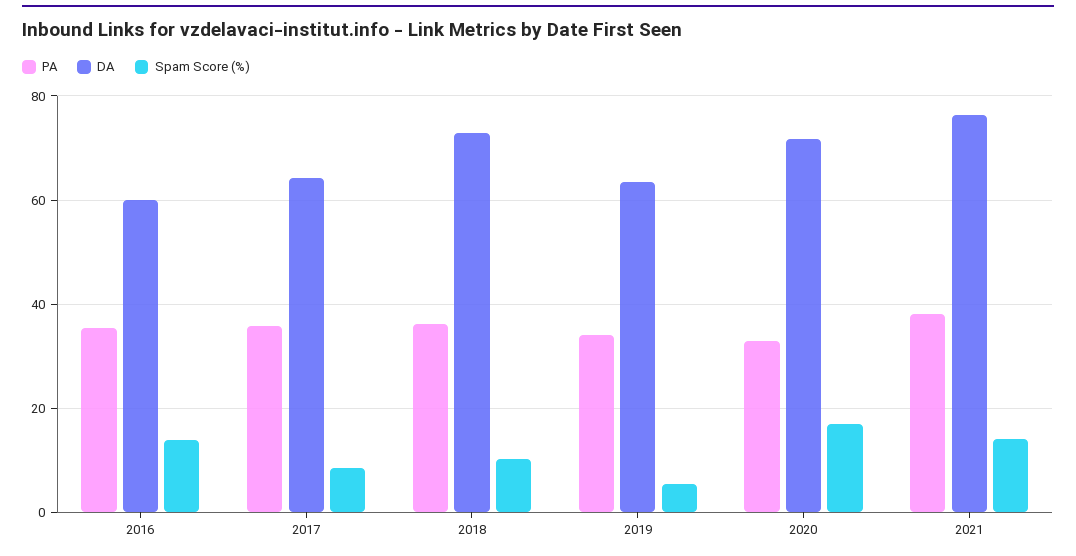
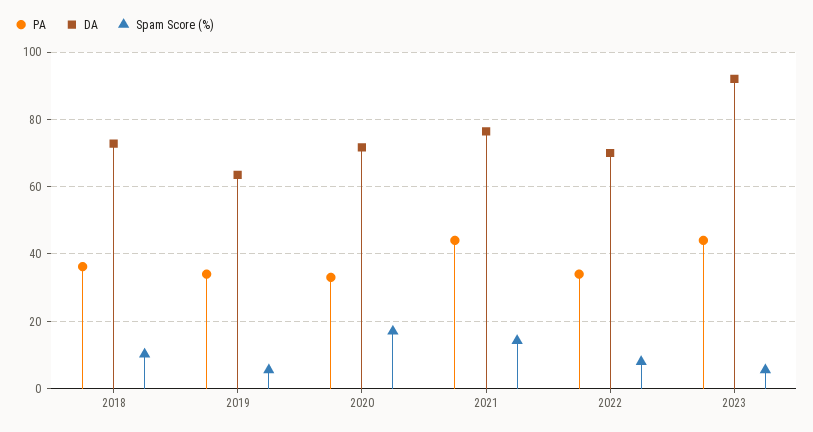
PA, 2016: 36 -> none
DA, 2016: 60 -> none
Spam Score (%), 2016: 14 -> none
PA, 2017: 36 -> none
DA, 2017: 64 -> none
Spam Score (%), 2017: 8 -> none
PA, 2021: 38 -> 44
PA, 2022: none -> 34
DA, 2022: none -> 70
Spam Score (%), 2022: none -> 8
PA, 2023: none -> 44
DA, 2023: none -> 92
Spam Score (%), 2023: none -> 6

